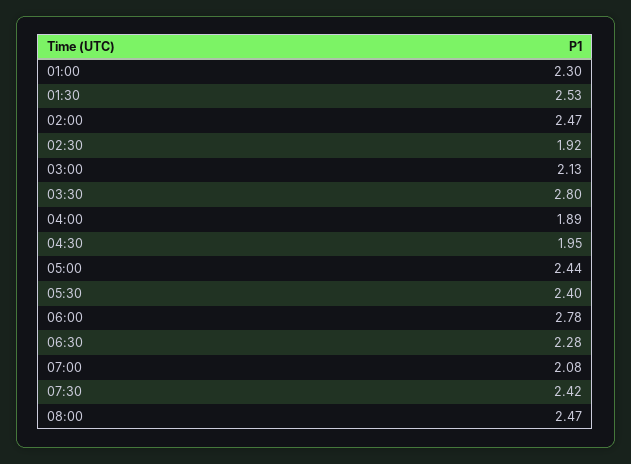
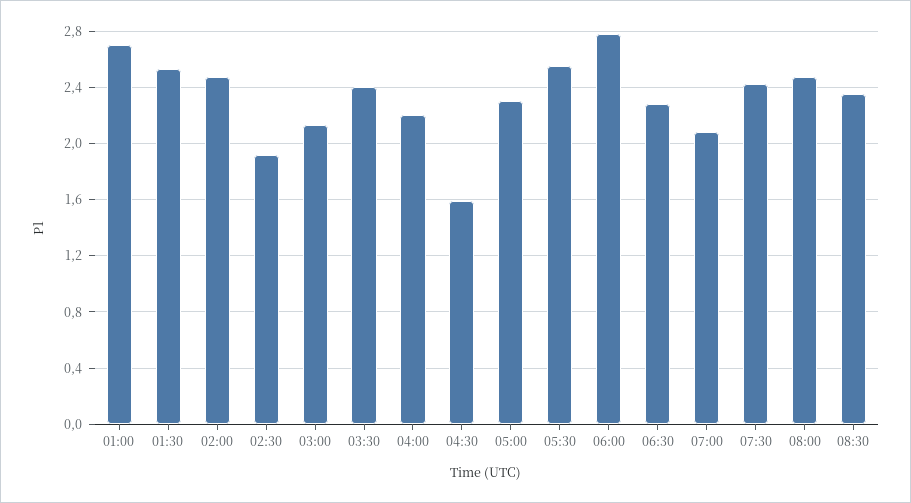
01:00: 2.3 -> 2.7
03:30: 2.8 -> 2.4
04:00: 1.89 -> 2.2
04:30: 1.95 -> 1.6
05:00: 2.44 -> 2.3
05:30: 2.4 -> 2.55
08:30: none -> 2.35

